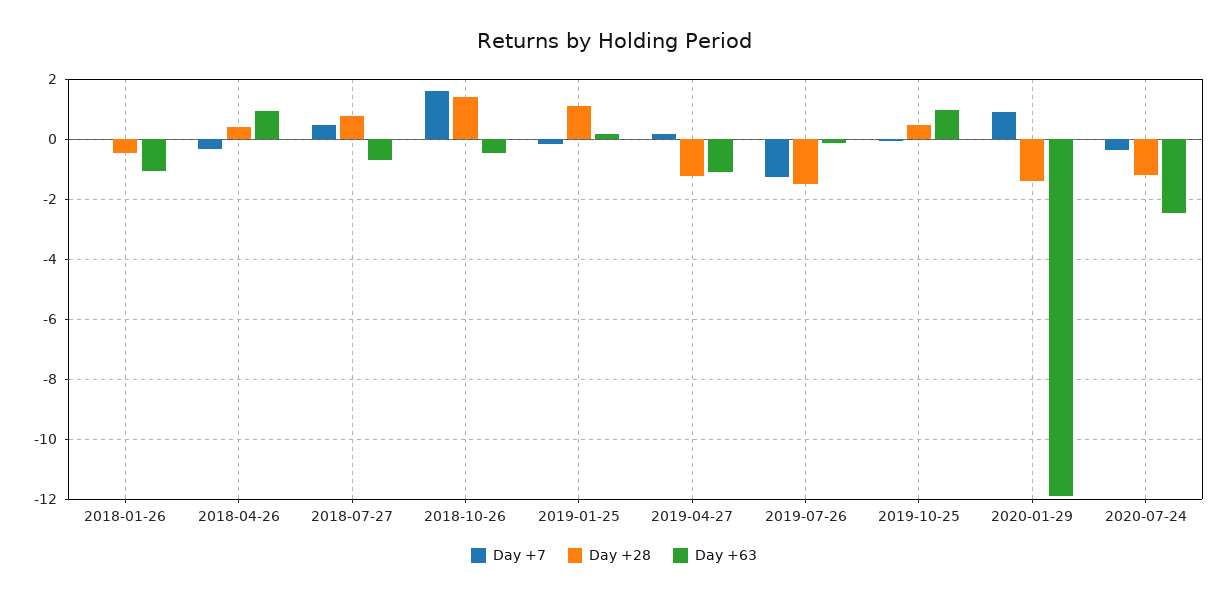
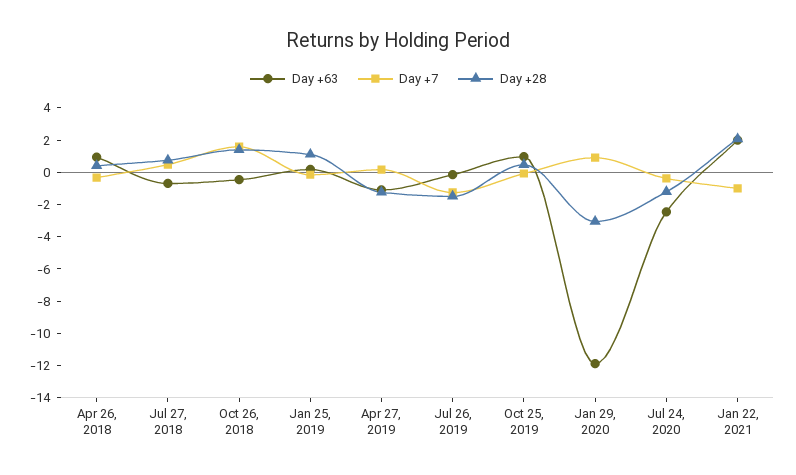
Day +7, 2018-01-26: 0 -> none
Day +28, 2018-01-26: -0.4 -> none
Day +63, 2018-01-26: -1 -> none
Day +28, 2020-01-29: -1.4 -> -3
Day +63, Jan 22, 2021: none -> 2
Day +7, Jan 22, 2021: none -> -1
Day +28, Jan 22, 2021: none -> 2

